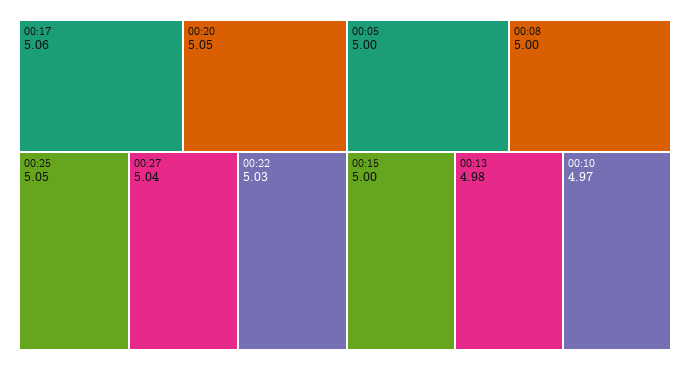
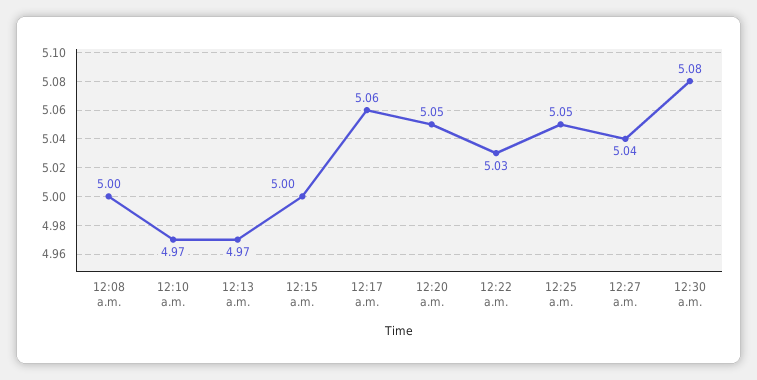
00:05: 5 -> none
00:13: 4.98 -> 4.97
12:30 a.m.: none -> 5.08

